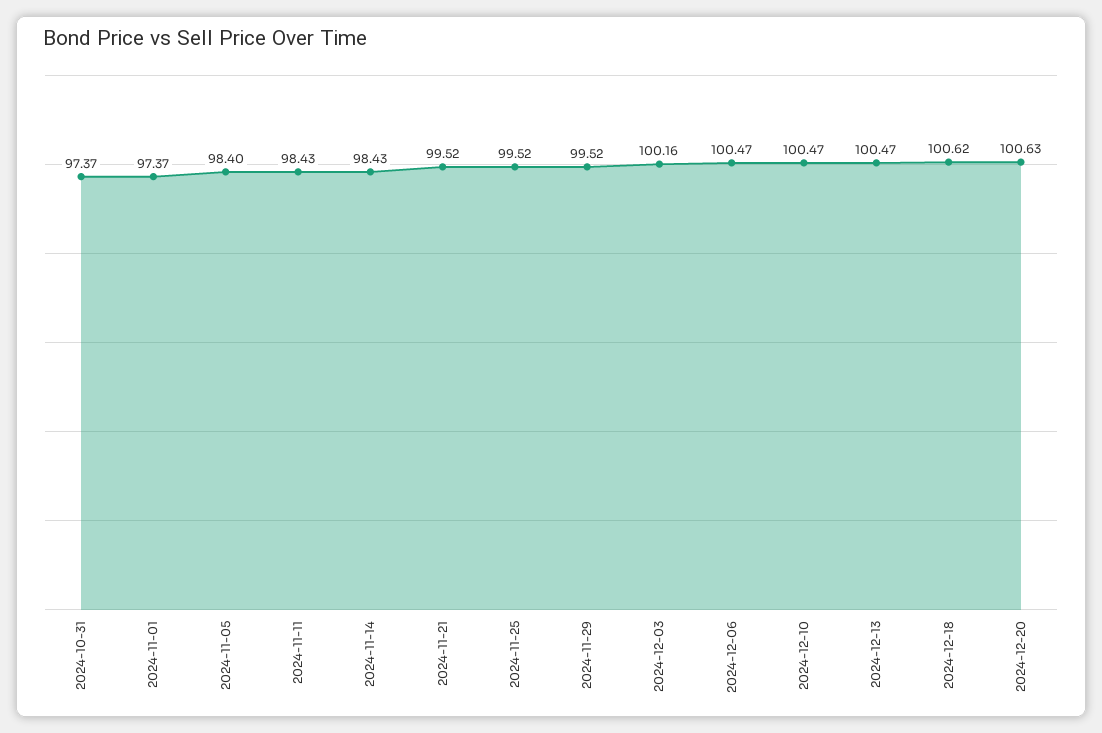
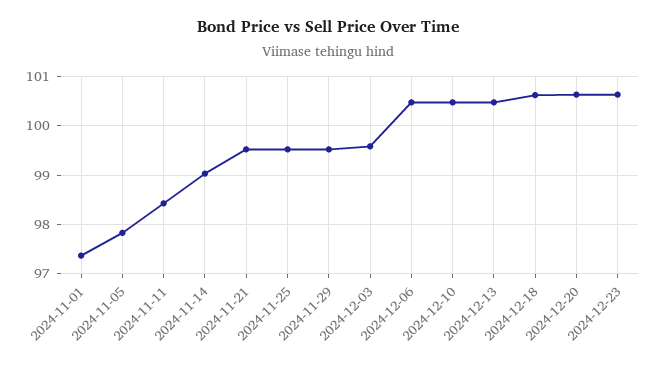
2024-10-31: 97.37 -> none
2024-11-05: 98.4 -> 97.8
2024-11-14: 98.43 -> 99
2024-12-03: 100.16 -> 99.6
2024-12-23: none -> 100.6

